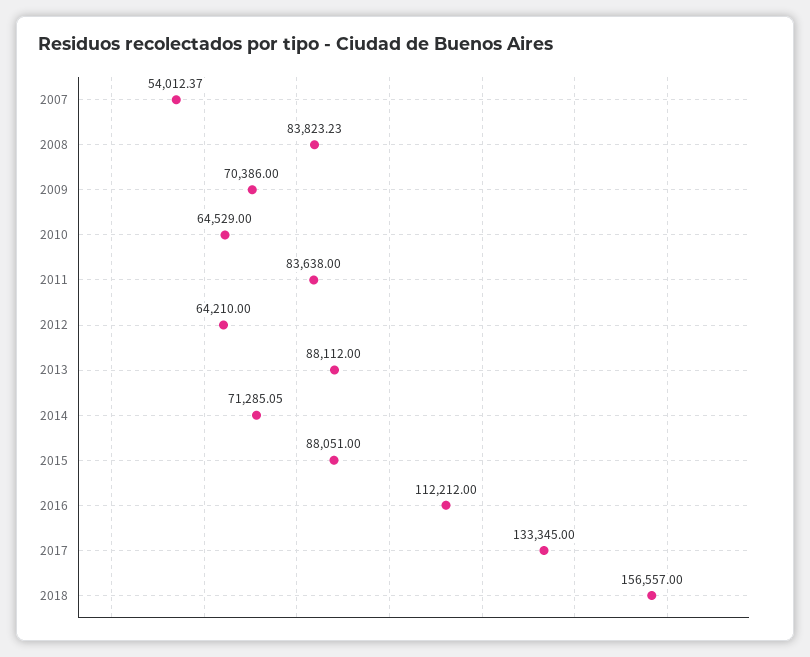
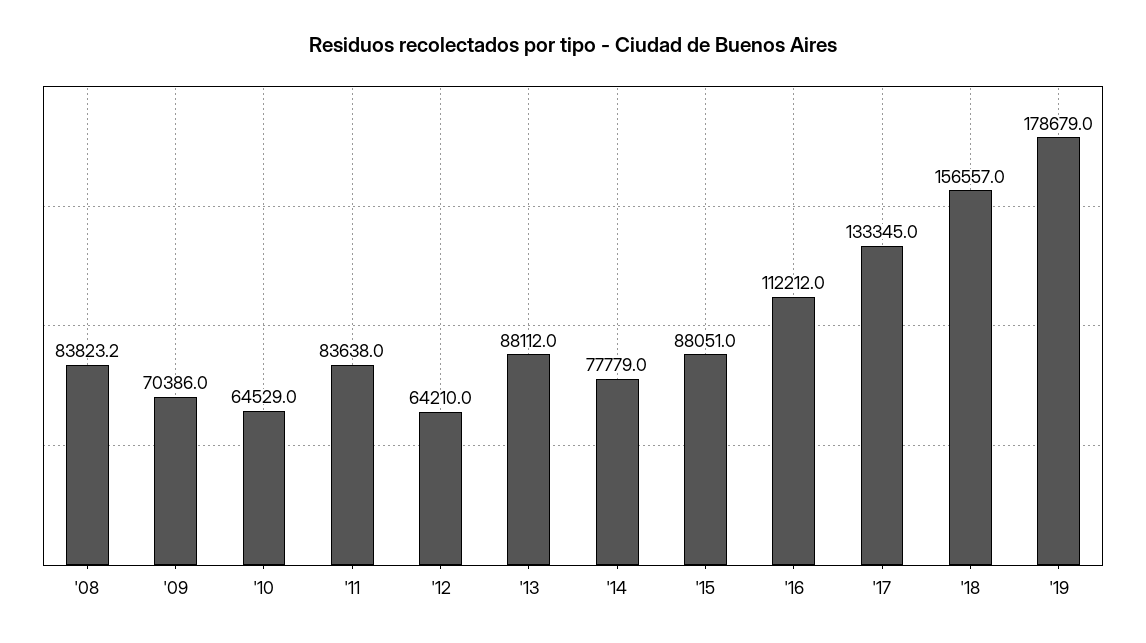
2007: 54012.37 -> none
2014: 71285.05 -> 77779
'19: none -> 178679

